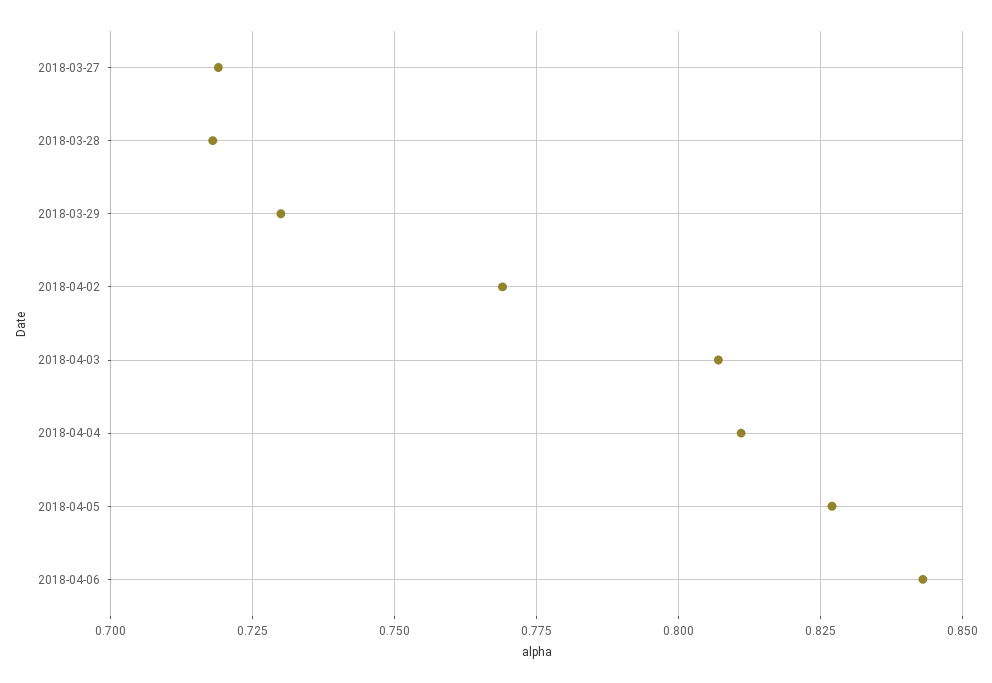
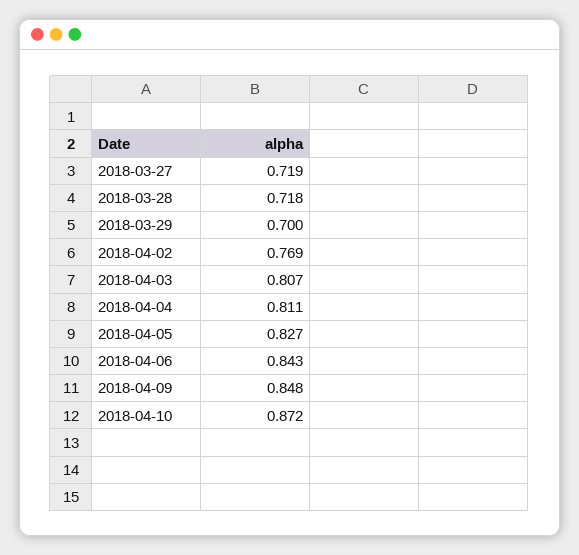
2018-03-29: 0.73 -> 0.7
2018-04-09: none -> 0.848
2018-04-10: none -> 0.872

